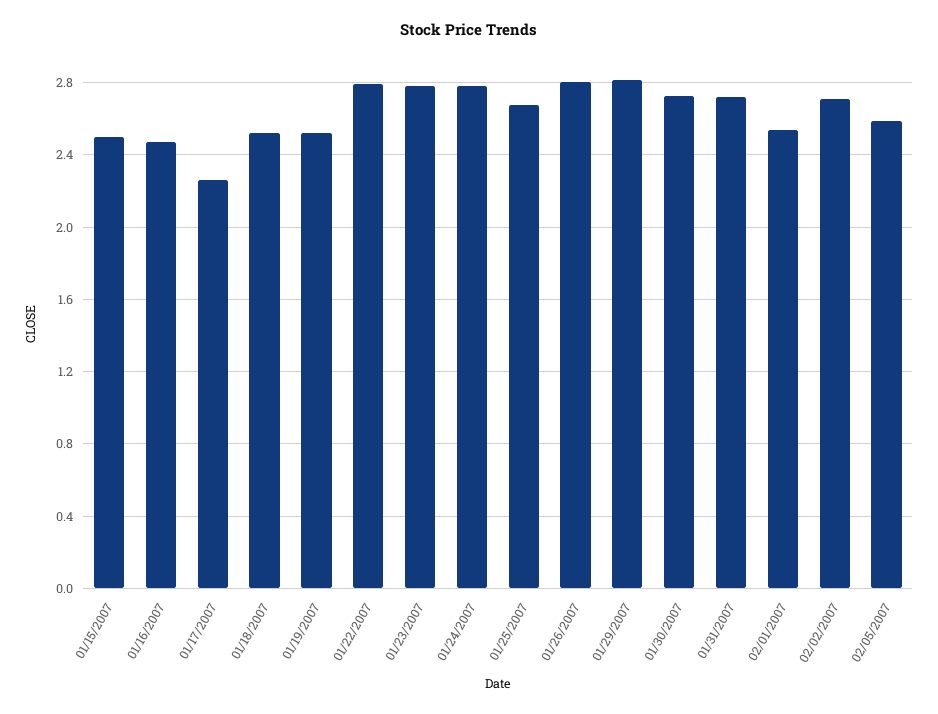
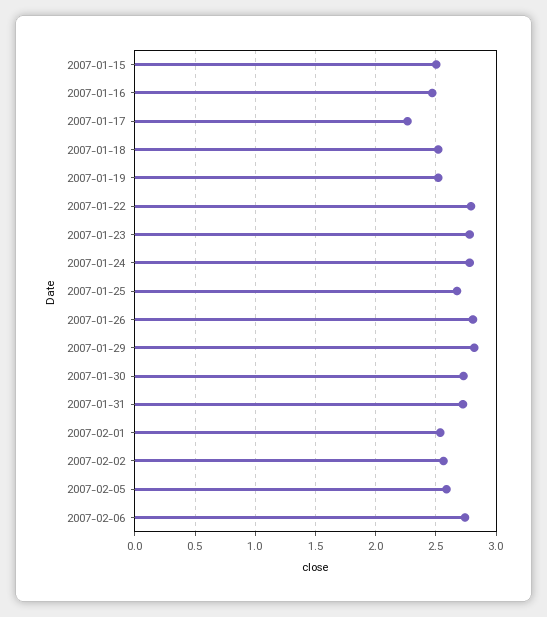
02/02/2007: 2.7 -> 2.55
2007-02-06: none -> 2.75

